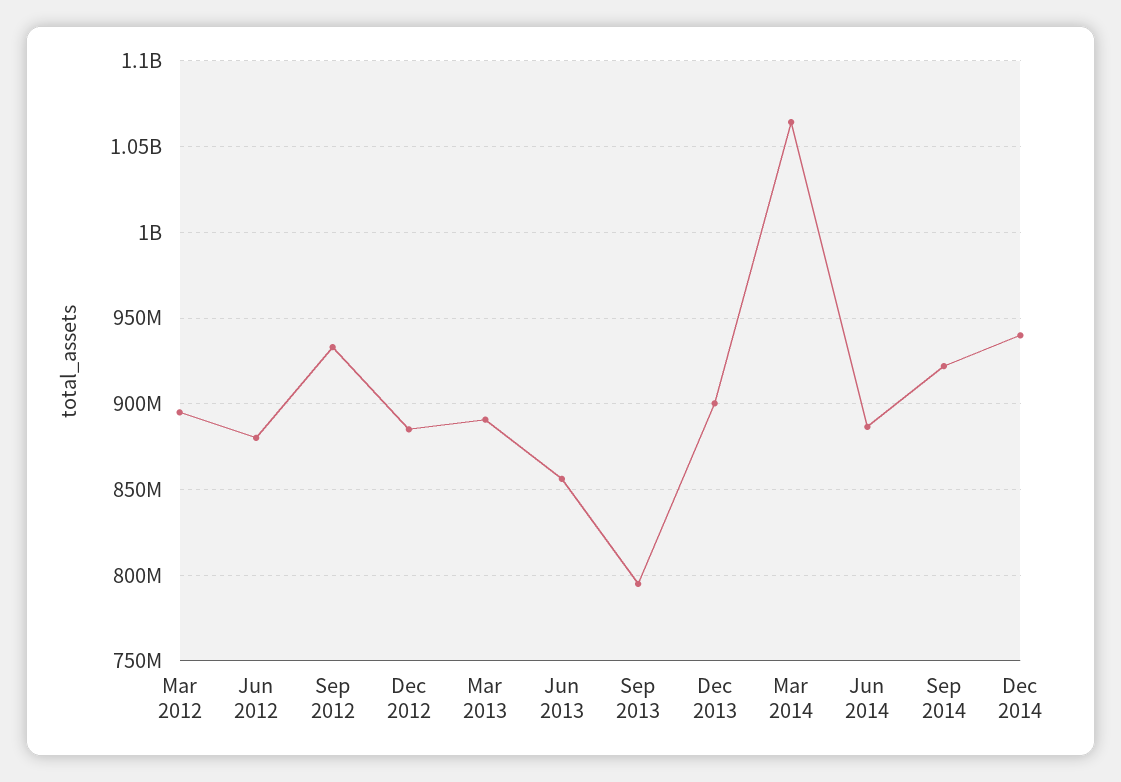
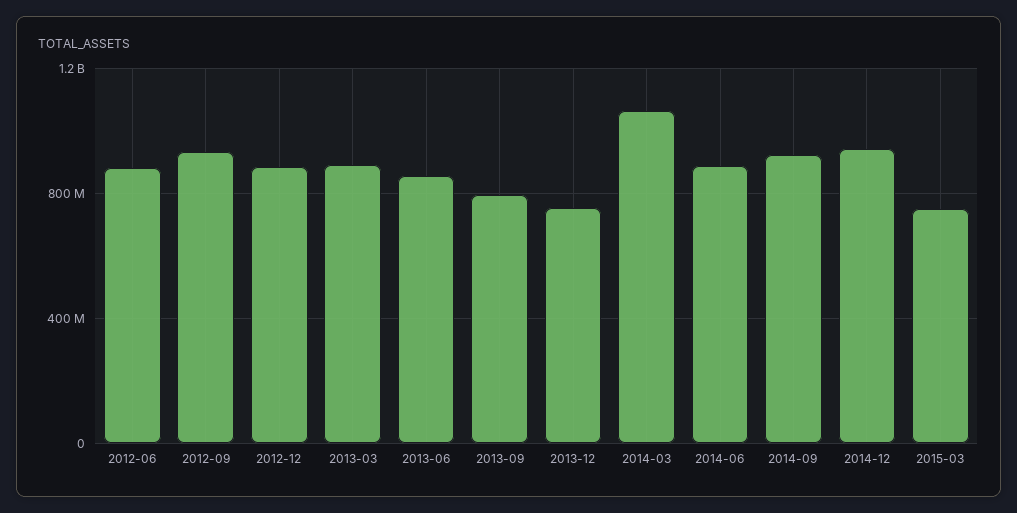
Mar 2012: 895000000 -> none
Dec 2013: 900000000 -> 750000000
2015-03: none -> 750000000

